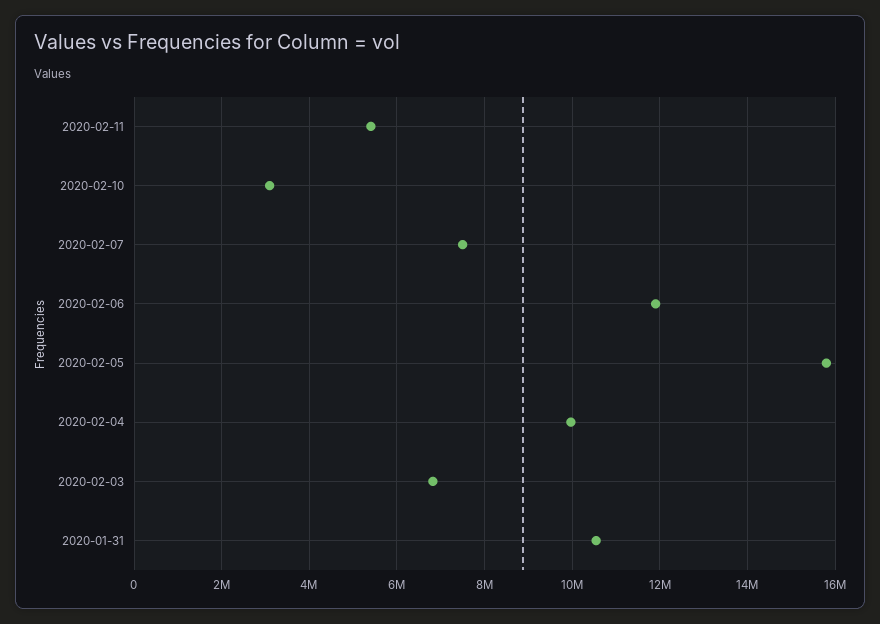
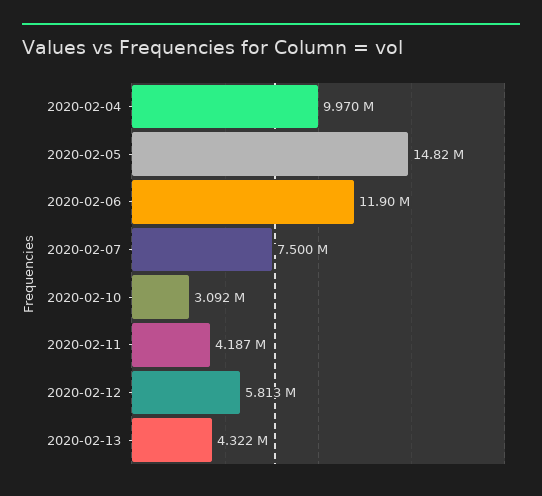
2020-02-11: 5400000 -> 4187000
2020-02-05: 15800000 -> 14820000
2020-02-03: 6800000 -> none
2020-01-31: 10600000 -> none
2020-02-12: none -> 5813000
2020-02-13: none -> 4322000

